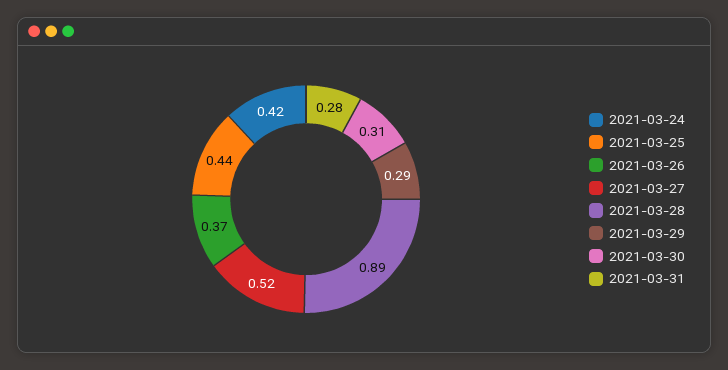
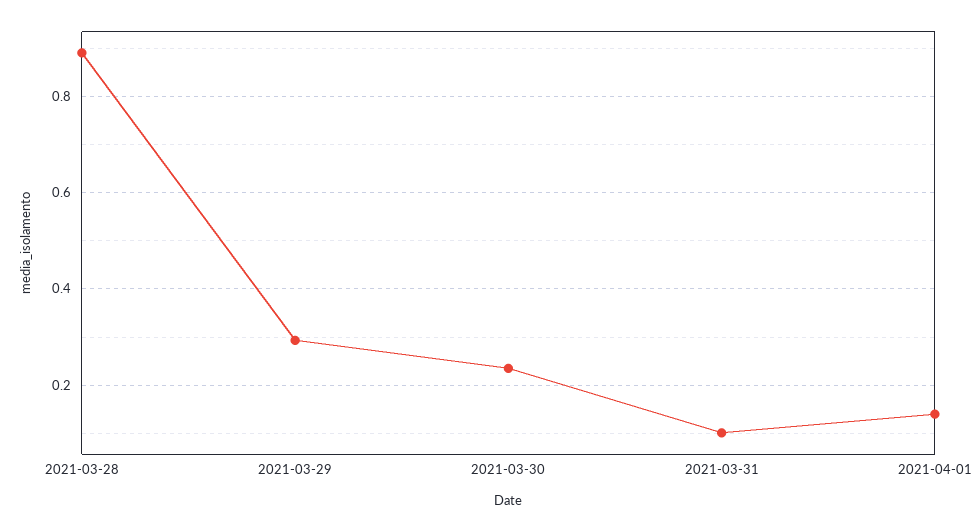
2021-03-24: 0.42 -> none
2021-03-25: 0.44 -> none
2021-03-26: 0.37 -> none
2021-03-27: 0.52 -> none
2021-03-30: 0.31 -> 0.24
2021-03-31: 0.28 -> 0.1
2021-04-01: none -> 0.14

